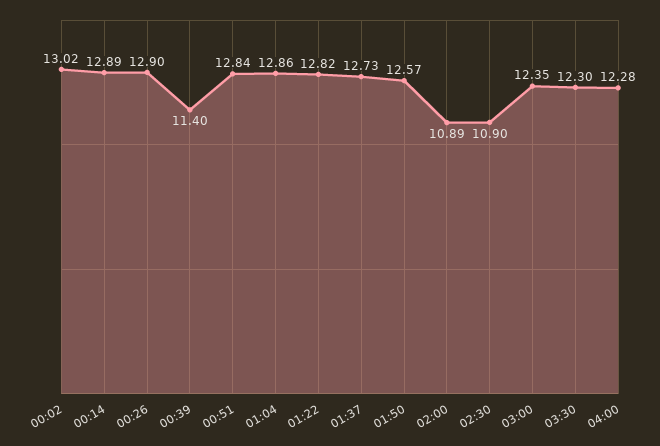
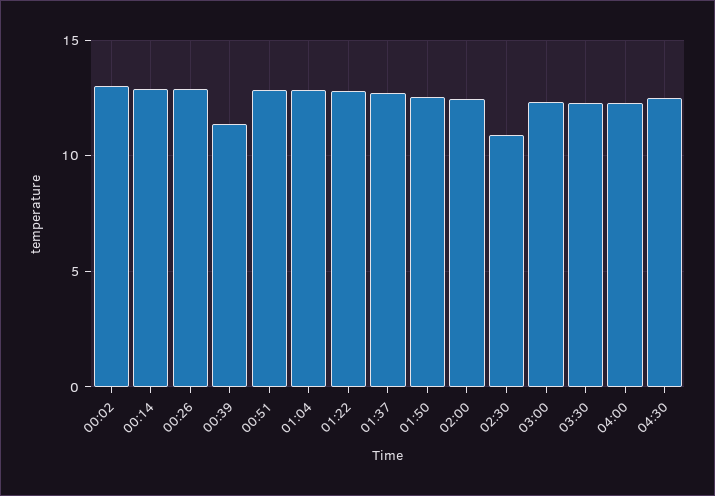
02:00: 10.89 -> 12.5
04:30: none -> 12.5

